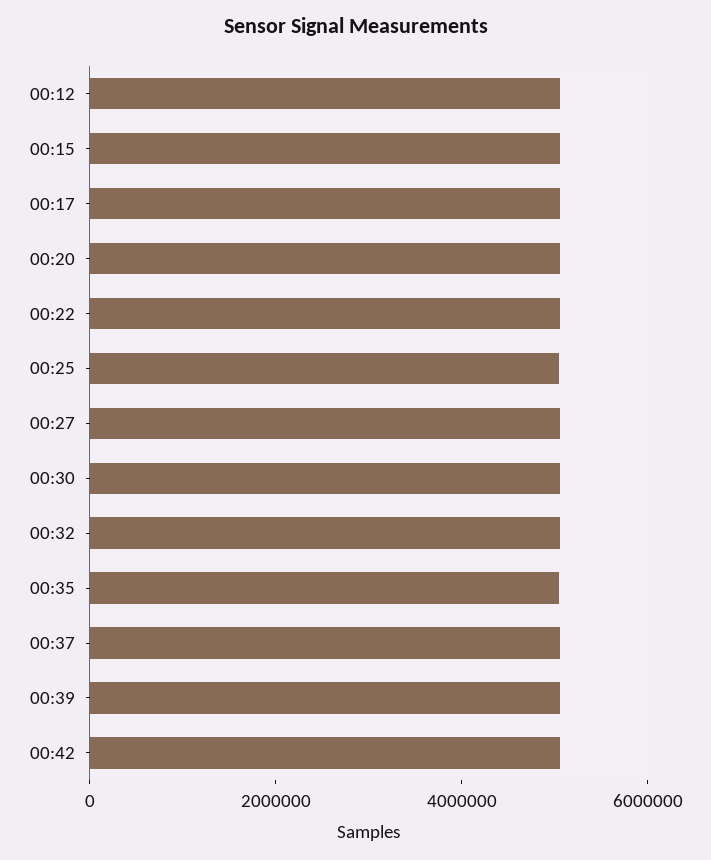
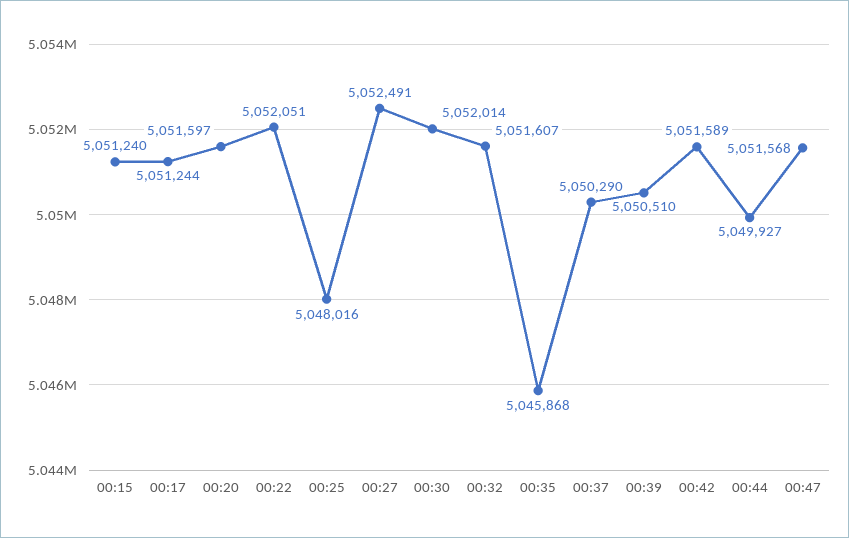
00:12: 5000000 -> none
00:44: none -> 5049927
00:47: none -> 5051568

